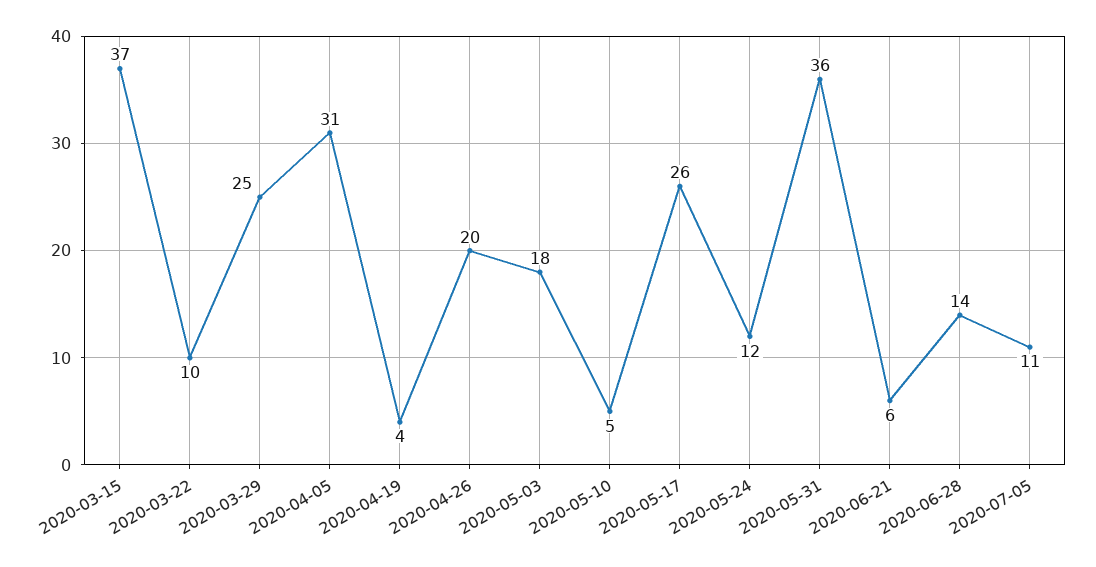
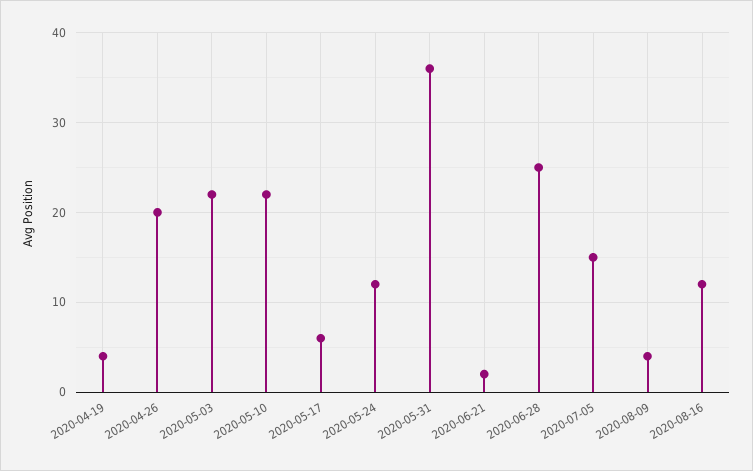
2020-03-15: 37 -> none
2020-03-22: 10 -> none
2020-03-29: 25 -> none
2020-04-05: 31 -> none
2020-05-03: 18 -> 22
2020-05-10: 5 -> 22
2020-05-17: 26 -> 6
2020-06-21: 6 -> 2
2020-06-28: 14 -> 25
2020-07-05: 11 -> 15
2020-08-09: none -> 4
2020-08-16: none -> 12

